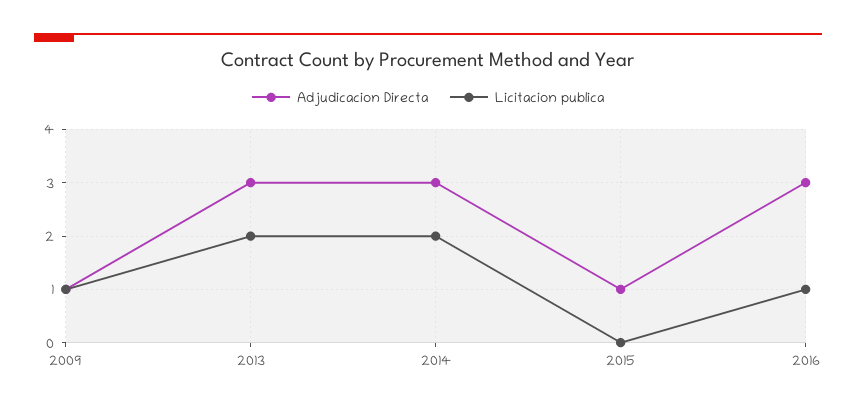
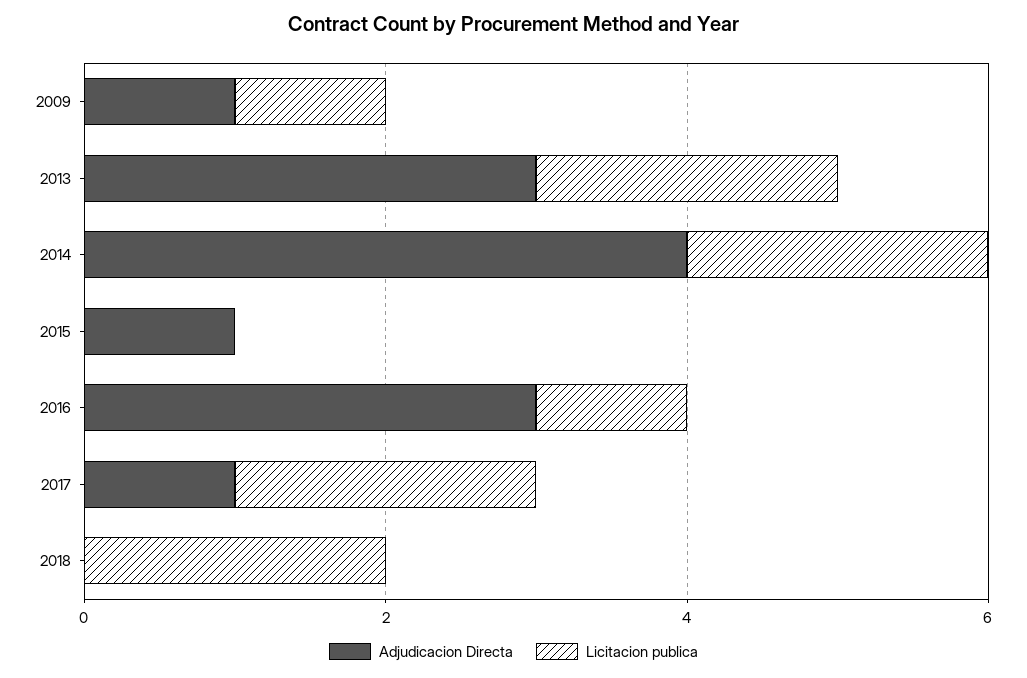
Adjudicacion Directa, 2014: 3 -> 4
Adjudicacion Directa, 2017: none -> 1
Licitacion publica, 2017: none -> 2
Adjudicacion Directa, 2018: none -> 0
Licitacion publica, 2018: none -> 2

